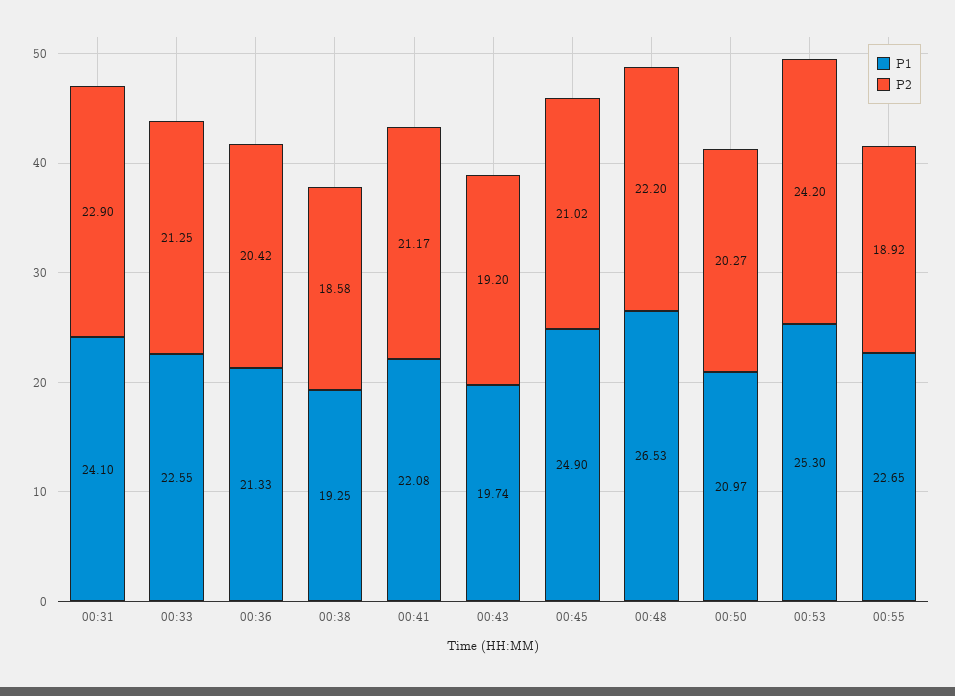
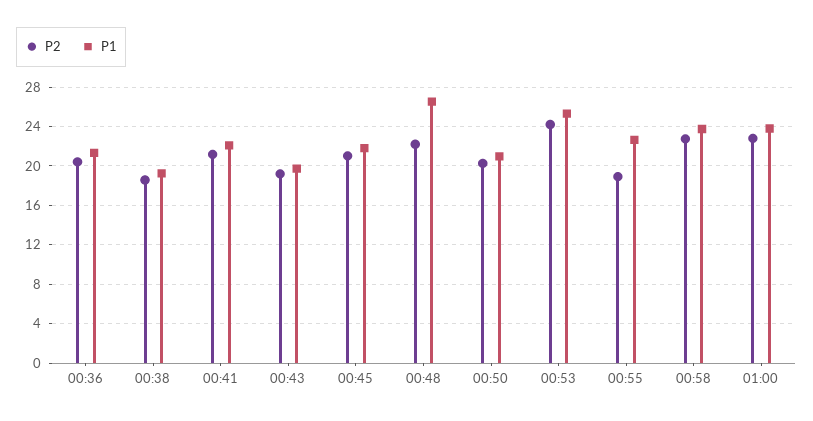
P1, 00:31: 24.1 -> none
P2, 00:31: 22.9 -> none
P1, 00:33: 22.55 -> none
P2, 00:33: 21.25 -> none
P1, 00:45: 24.9 -> 22
P2, 00:58: none -> 23
P1, 00:58: none -> 24
P2, 01:00: none -> 23
P1, 01:00: none -> 24

